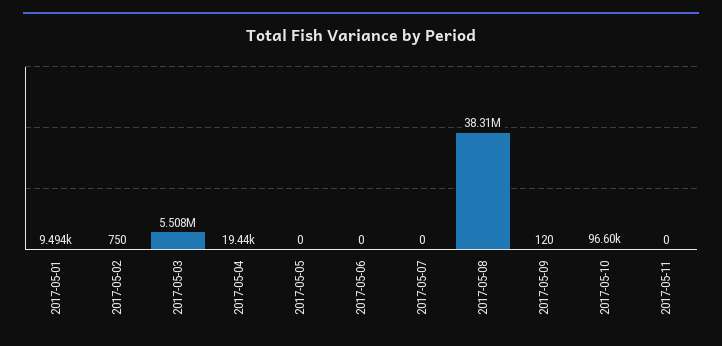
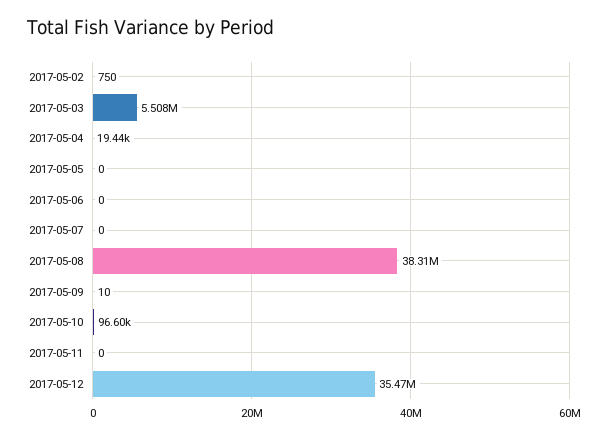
2017-05-01: 9494 -> none
2017-05-09: 120 -> 10
2017-05-12: none -> 35470000

